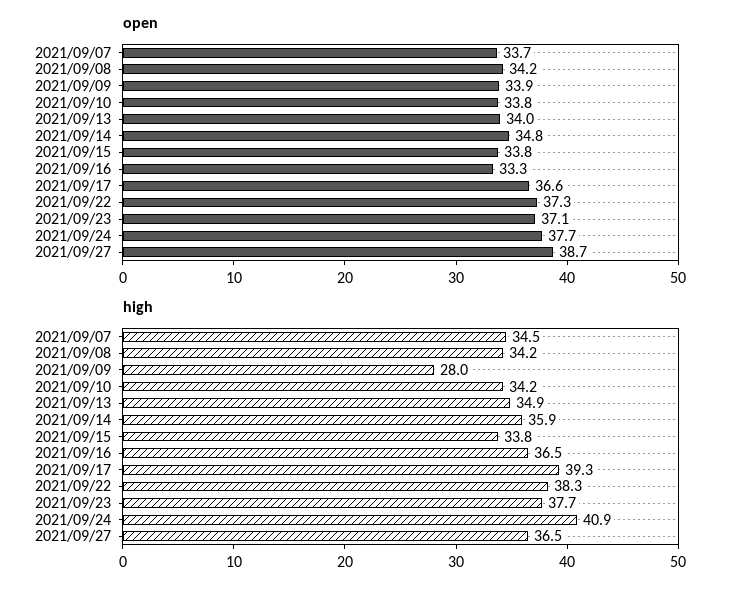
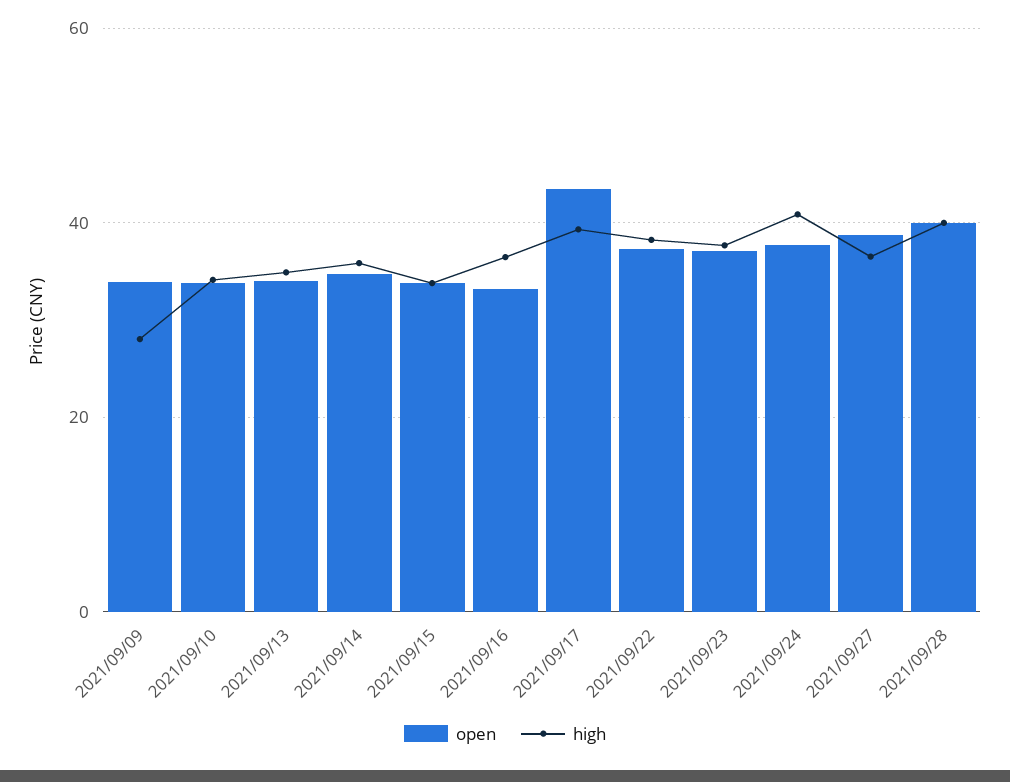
open, 2021/09/07: 33.7 -> none
open, 2021/09/08: 34.2 -> none
open, 2021/09/17: 36.6 -> 44
high, 2021/09/07: 34.5 -> none
high, 2021/09/08: 34.2 -> none
open, 2021/09/28: none -> 40
high, 2021/09/28: none -> 40

